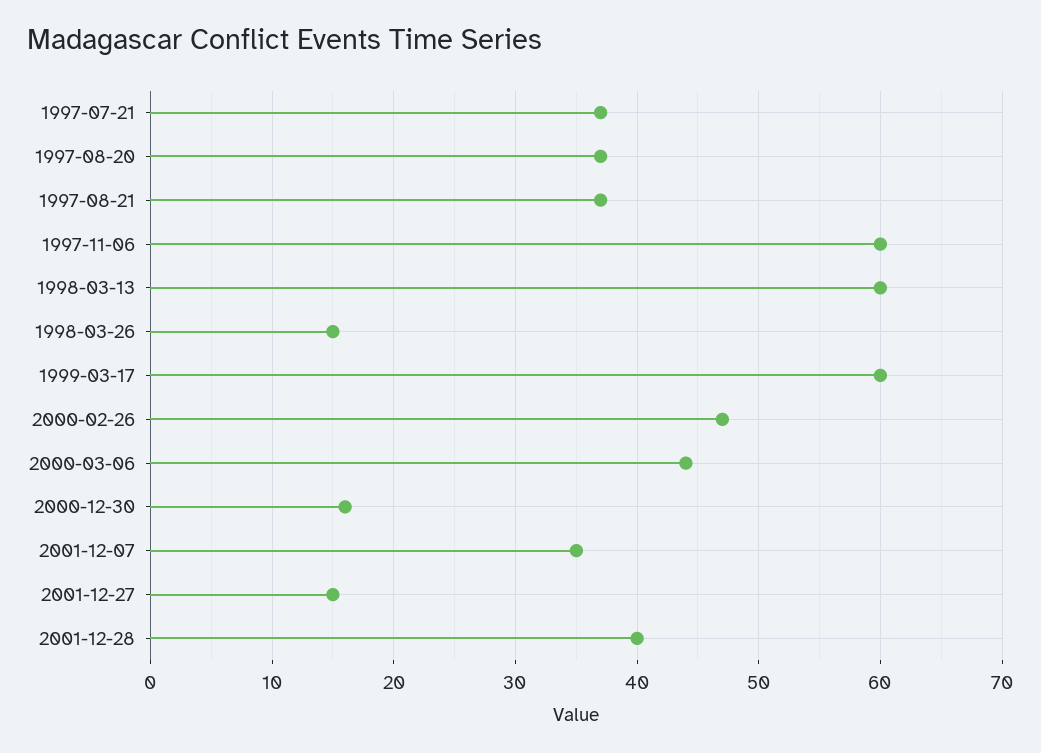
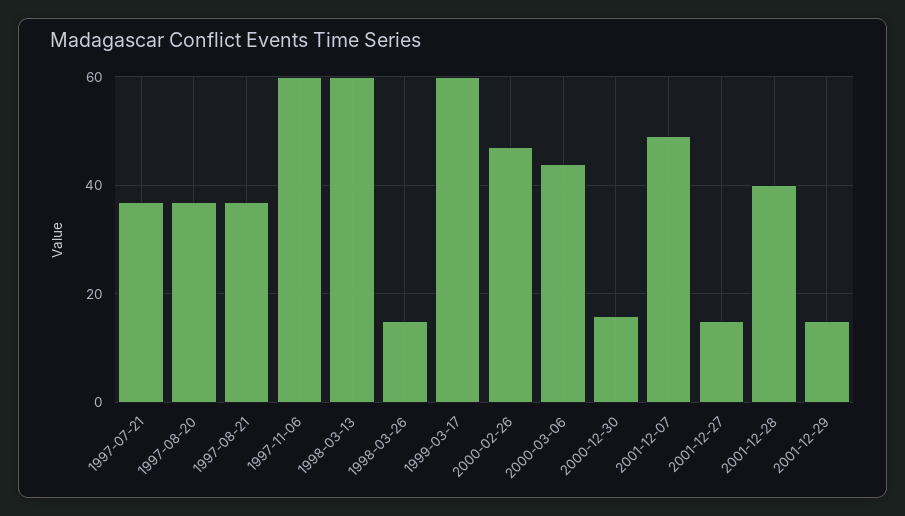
2001-12-07: 35 -> 50
2001-12-29: none -> 15

